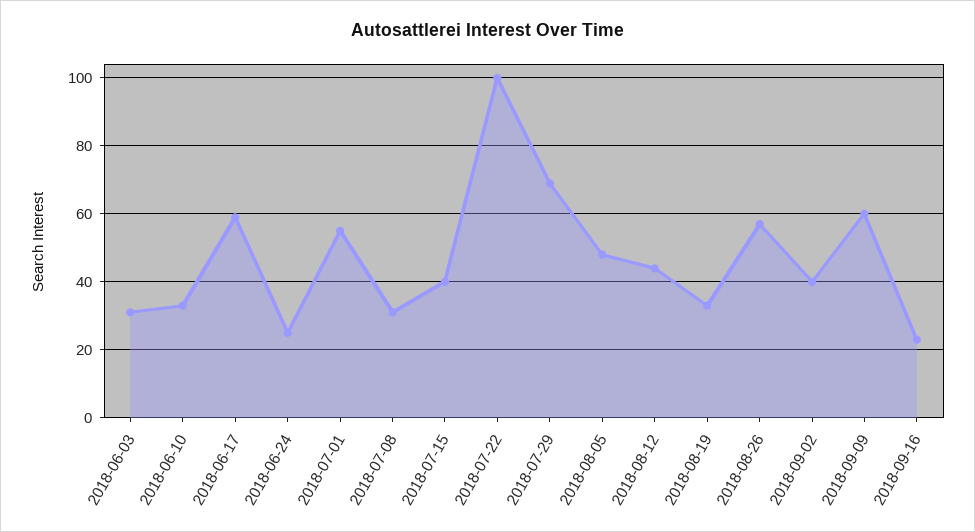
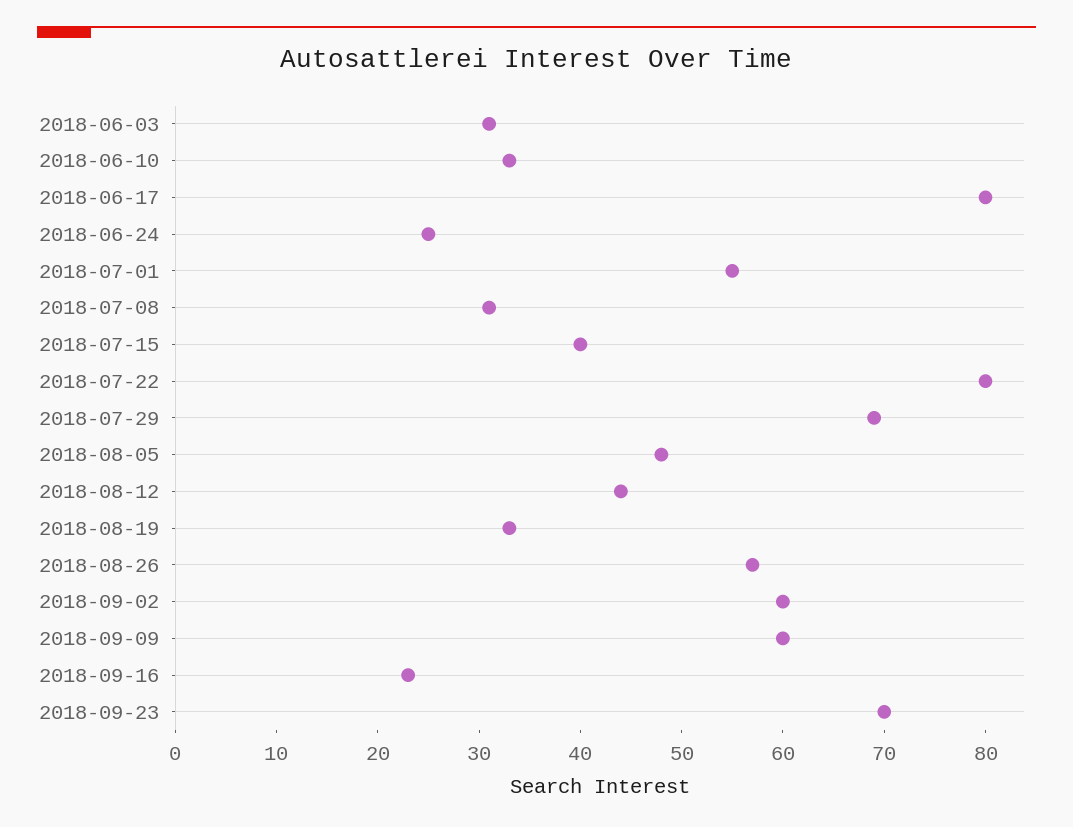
2018-06-17: 60 -> 80
2018-07-22: 100 -> 80
2018-09-02: 40 -> 60
2018-09-23: none -> 70

